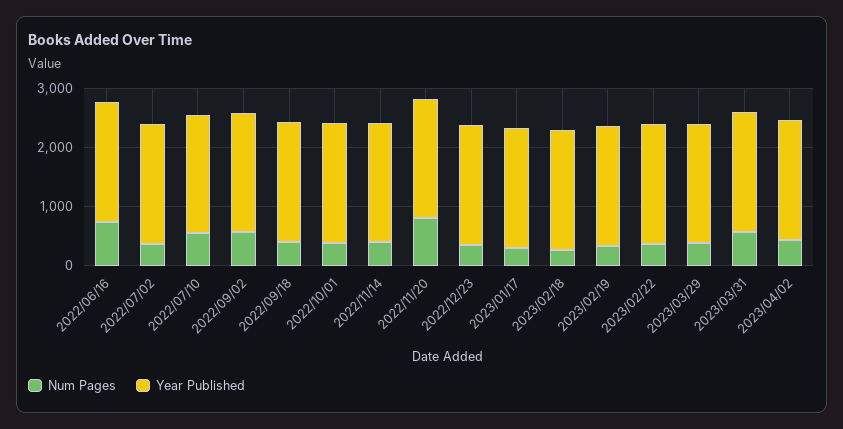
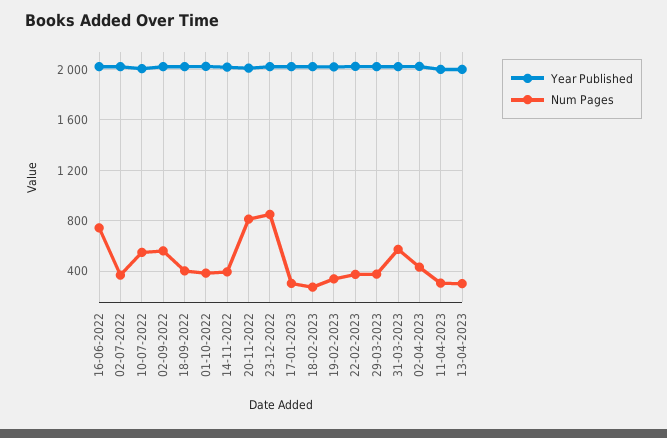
Num Pages, 2022/12/23: 400 -> 850
Year Published, 11-04-2023: none -> 2000
Num Pages, 11-04-2023: none -> 300
Year Published, 13-04-2023: none -> 2000
Num Pages, 13-04-2023: none -> 300

